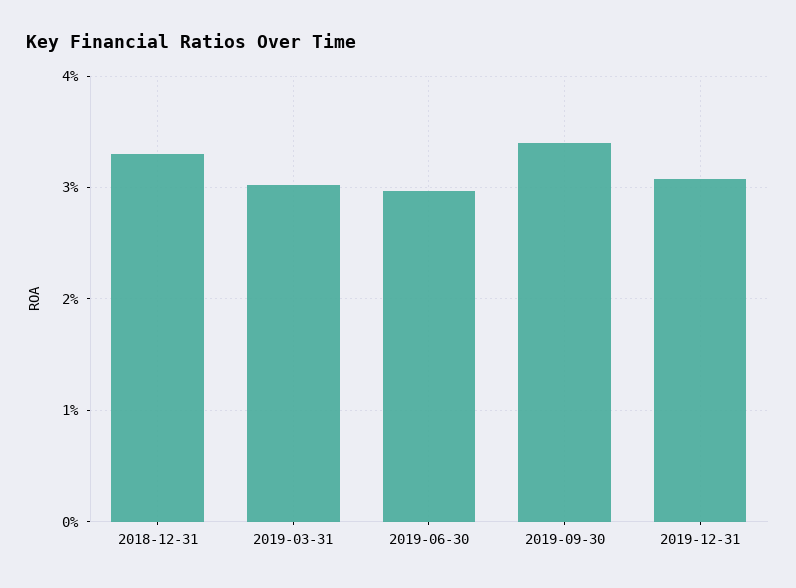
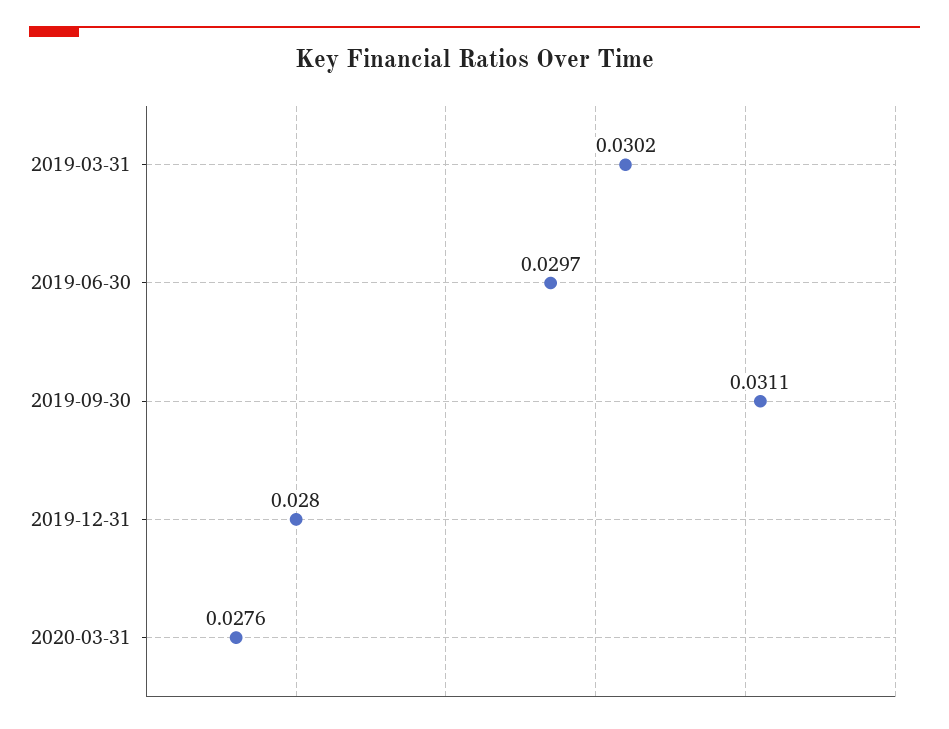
2018-12-31: 0.033 -> none
2019-09-30: 0.034 -> 0.0311
2019-12-31: 0.031 -> 0.028
2020-03-31: none -> 0.0276

